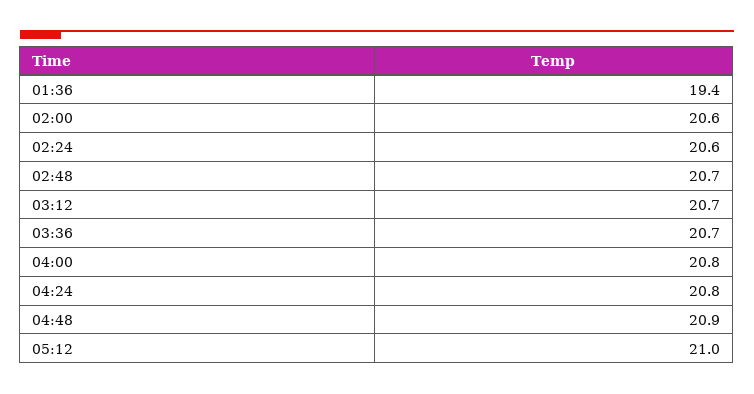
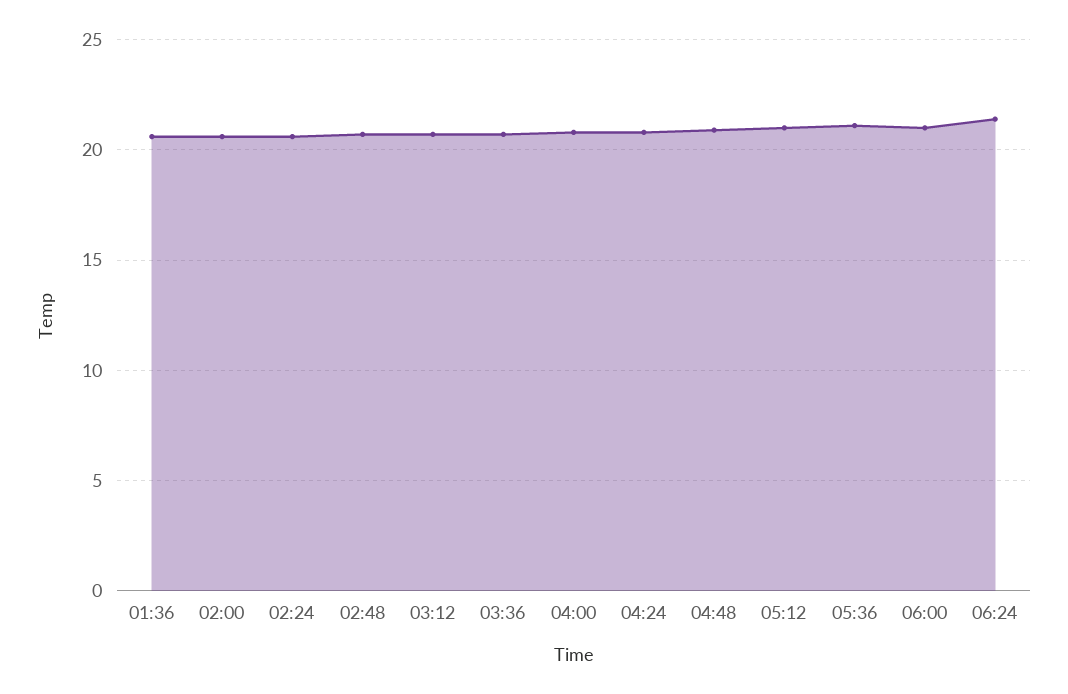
01:36: 19.4 -> 20.5
05:36: none -> 21
06:00: none -> 21
06:24: none -> 21.5

